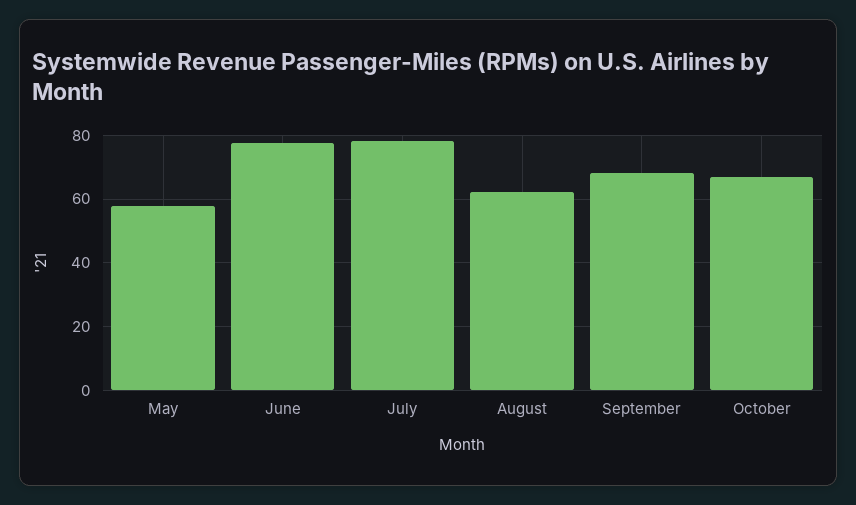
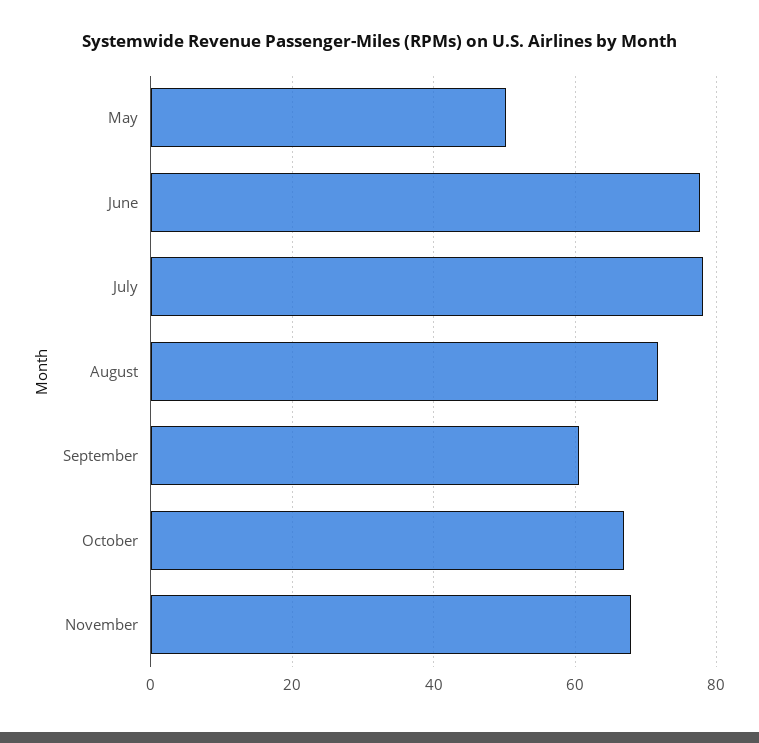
May: 58 -> 50
August: 62 -> 72
September: 68 -> 60
November: none -> 68

